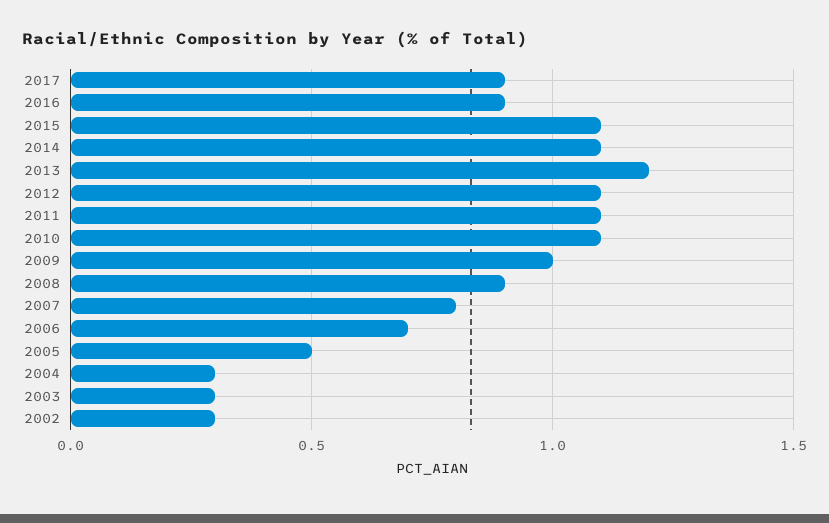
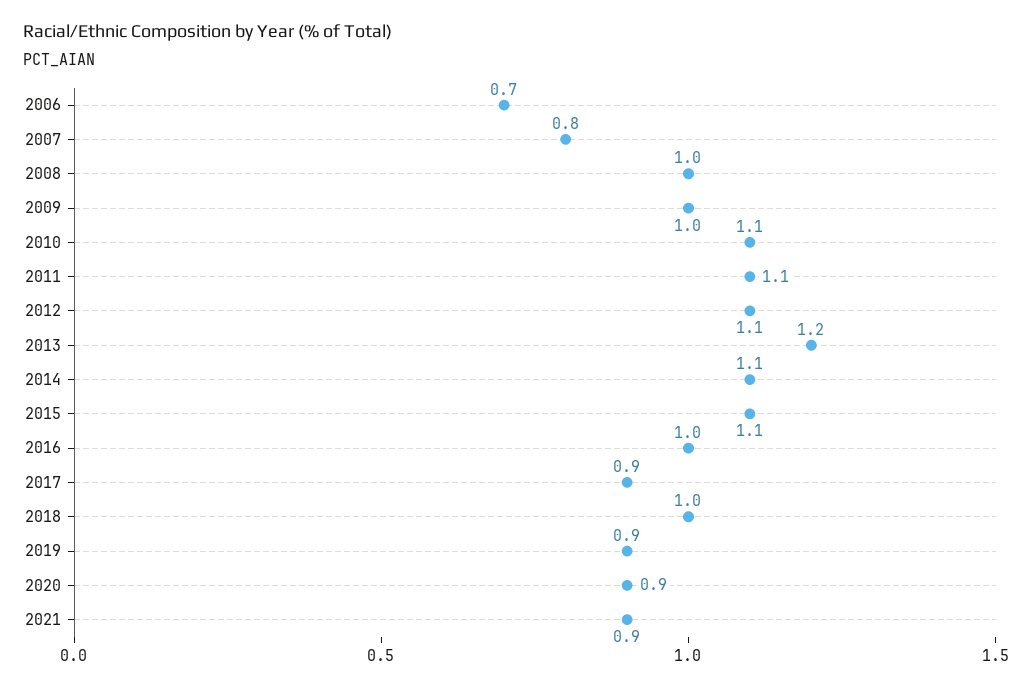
2016: 0.9 -> 1
2008: 0.9 -> 1
2005: 0.5 -> none
2004: 0.3 -> none
2003: 0.3 -> none
2002: 0.3 -> none
2018: none -> 1
2019: none -> 0.9
2020: none -> 0.9
2021: none -> 0.9

